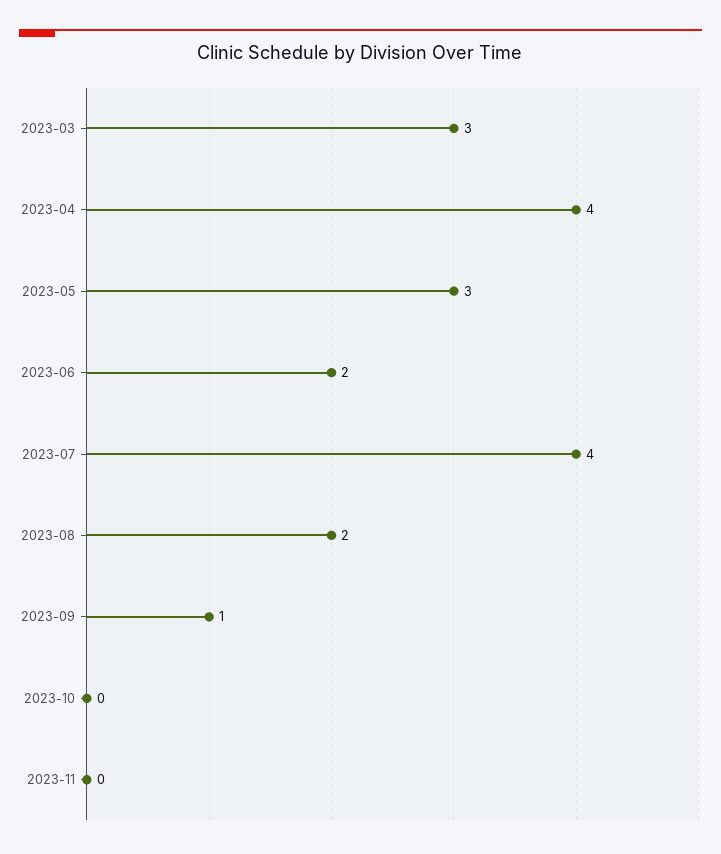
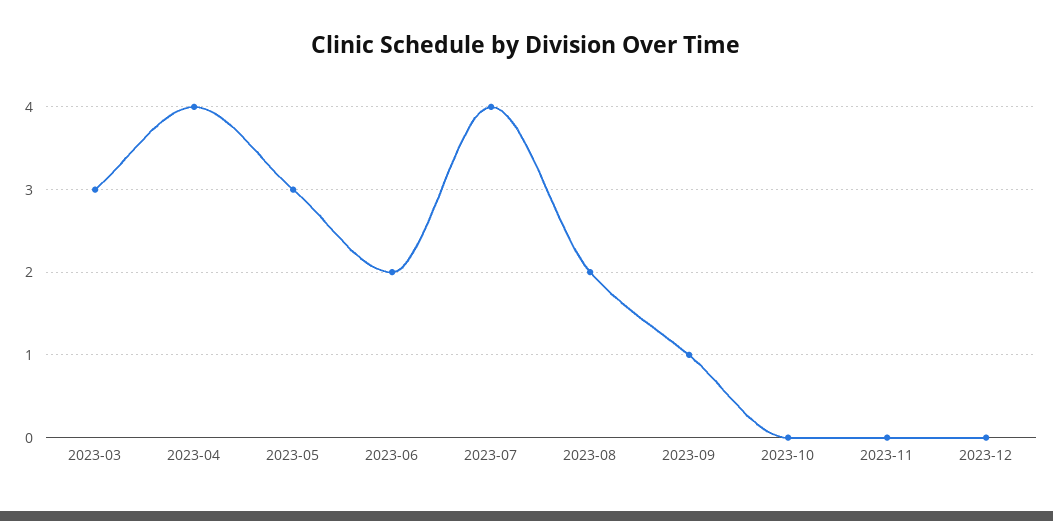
2023-12: none -> 0

